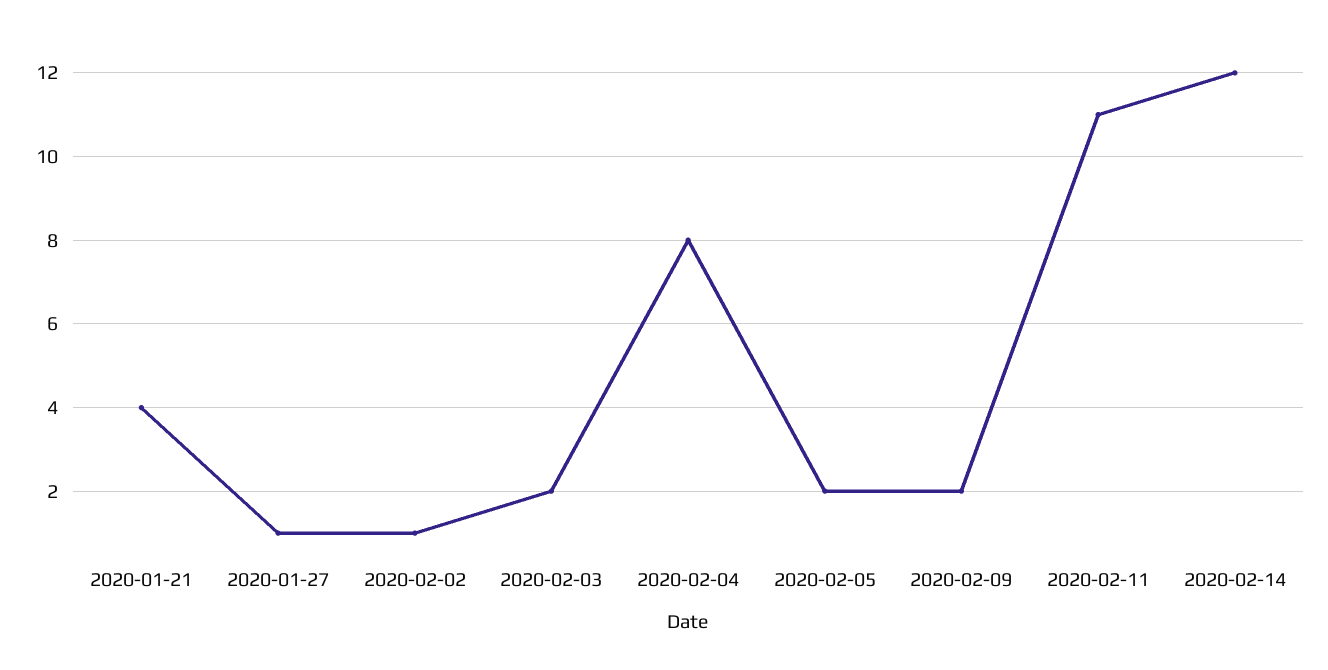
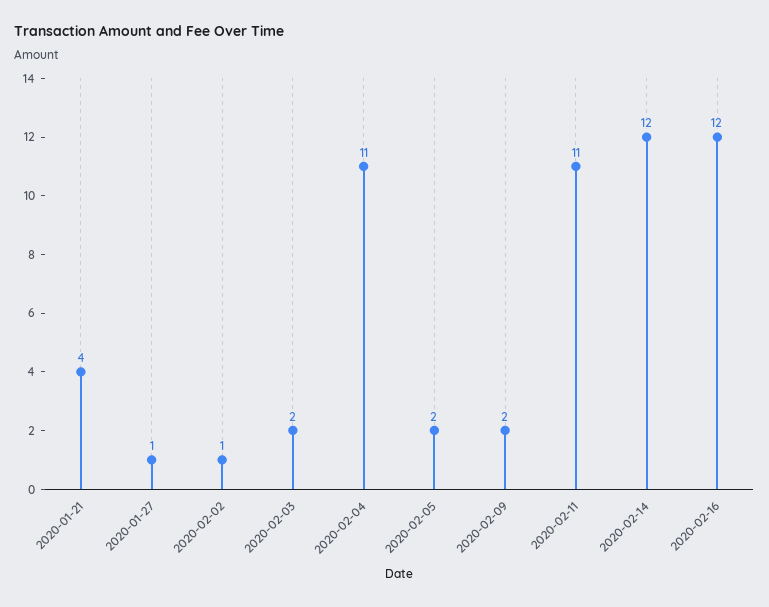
2020-02-04: 8 -> 11
2020-02-16: none -> 12

